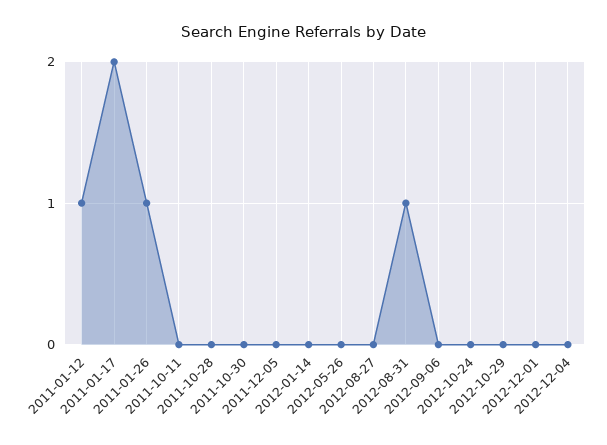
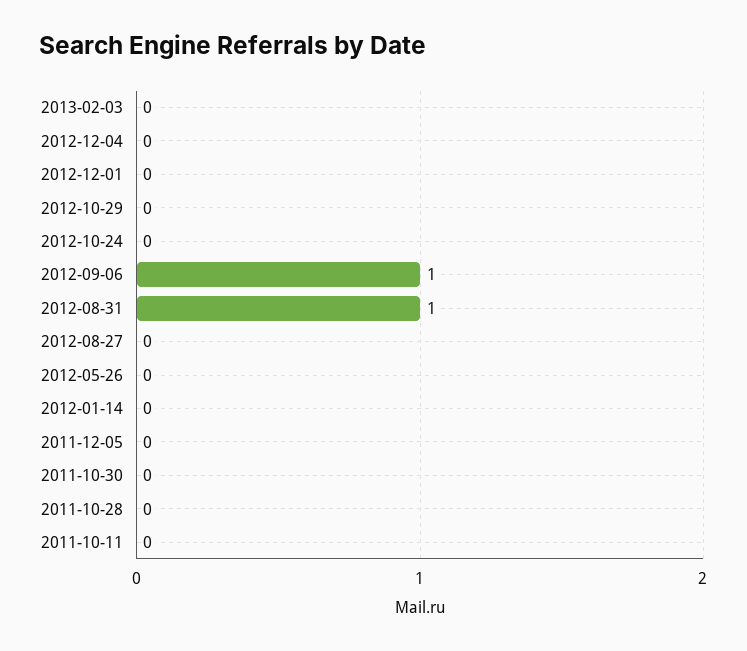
2011-01-12: 1 -> none
2011-01-17: 2 -> none
2011-01-26: 1 -> none
2012-09-06: 0 -> 1
2013-02-03: none -> 0

